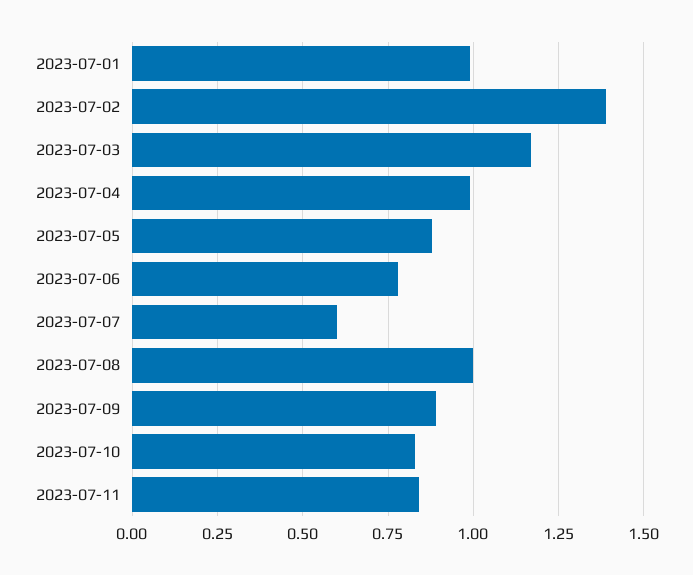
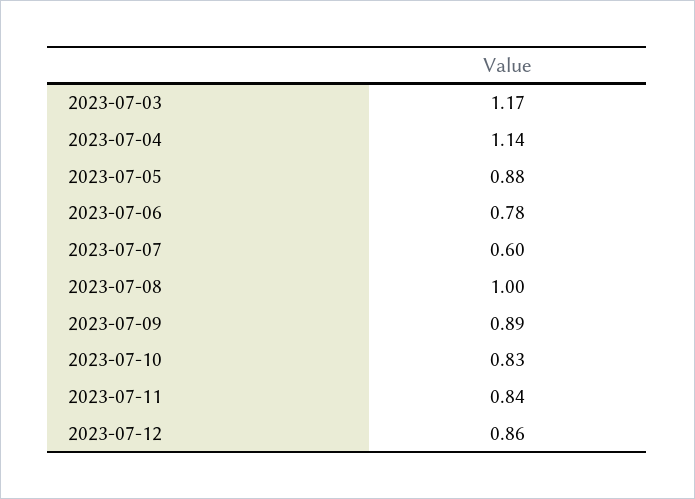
2023-07-01: 1 -> none
2023-07-02: 1.4 -> none
2023-07-04: 1 -> 1.14
2023-07-12: none -> 0.86

